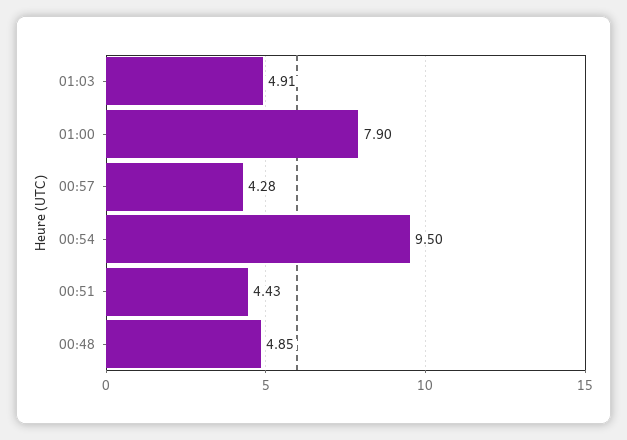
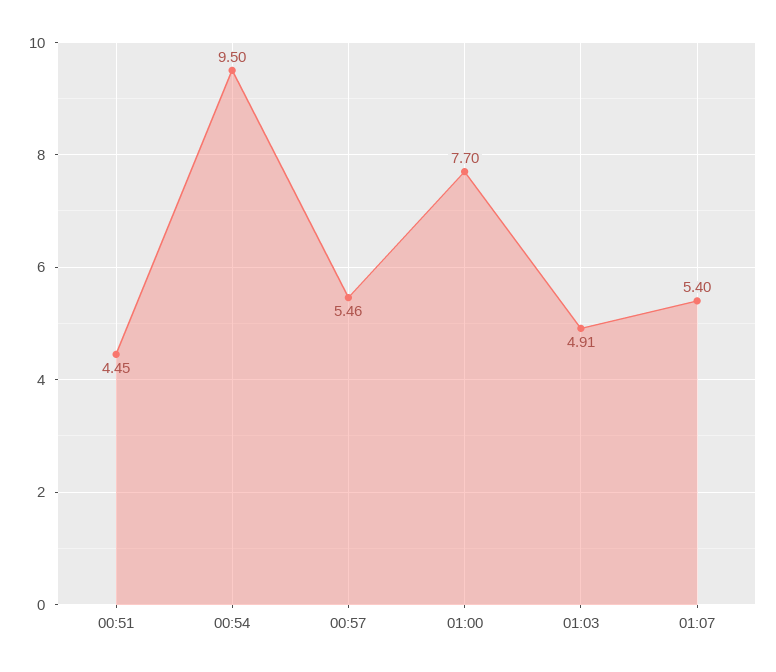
01:00: 7.9 -> 7.7
00:57: 4.28 -> 5.46
00:51: 4.43 -> 4.45
00:48: 4.85 -> none
01:07: none -> 5.4

